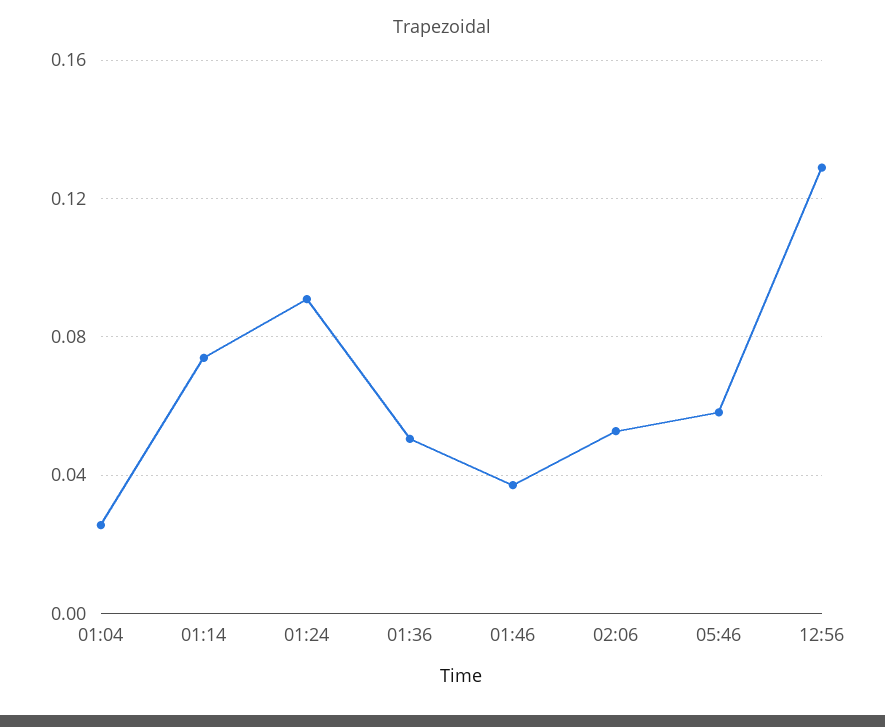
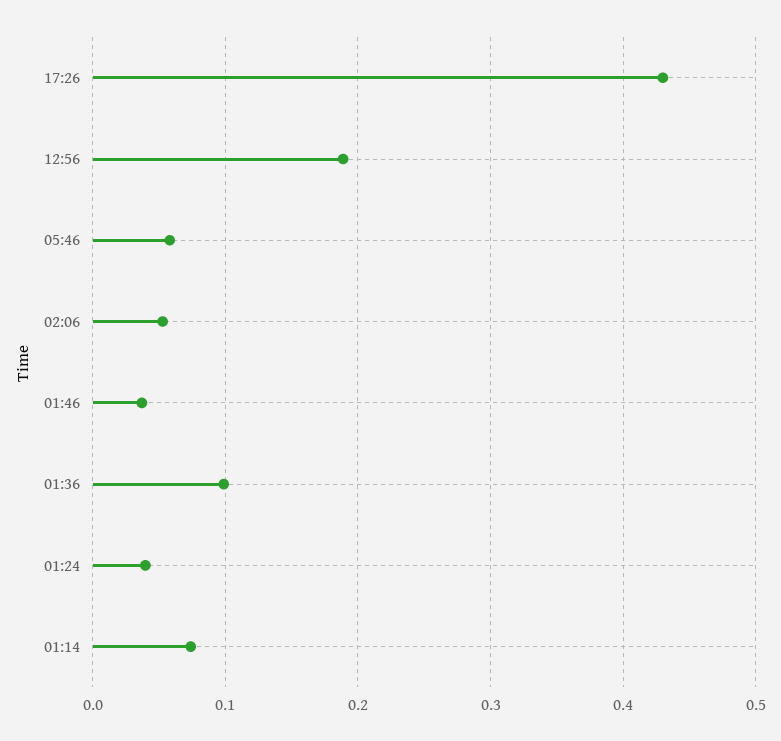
01:04: 0.025 -> none
01:24: 0.09 -> 0.04
01:36: 0.05 -> 0.1
12:56: 0.13 -> 0.19
17:26: none -> 0.43

